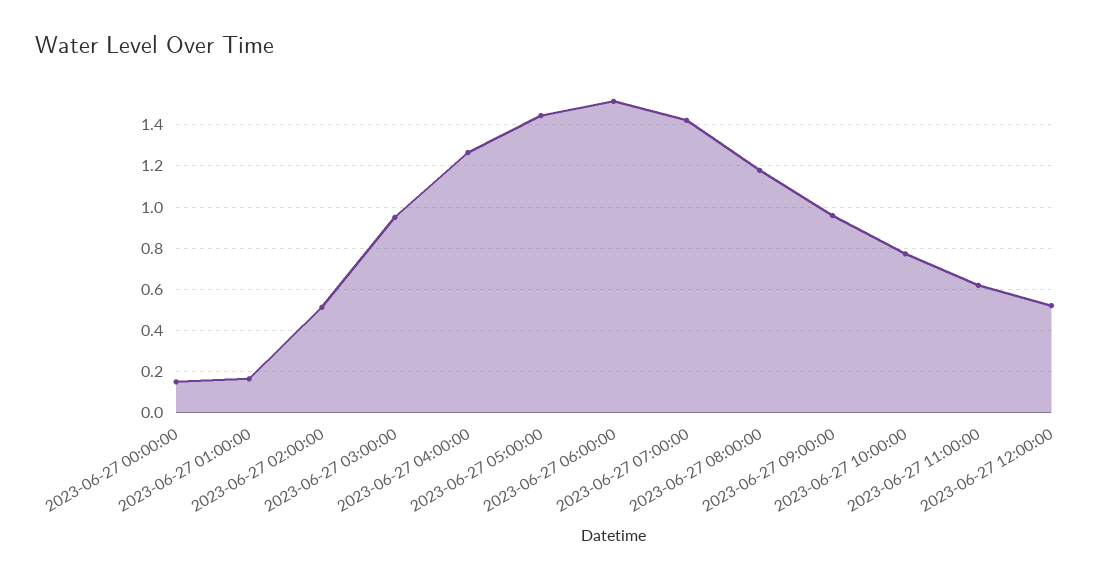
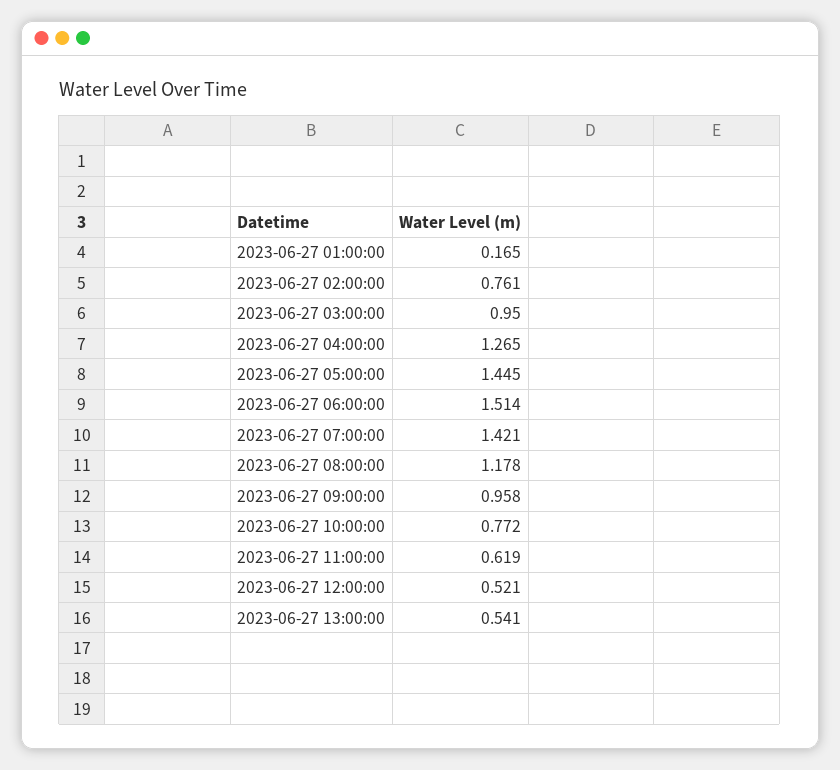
2023-06-27 00:00:00: 0.15 -> none
2023-06-27 02:00:00: 0.5 -> 0.761
2023-06-27 13:00:00: none -> 0.541

